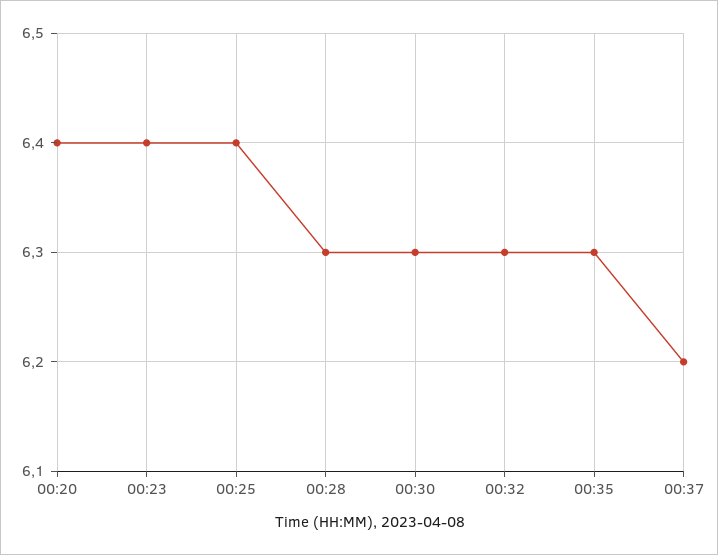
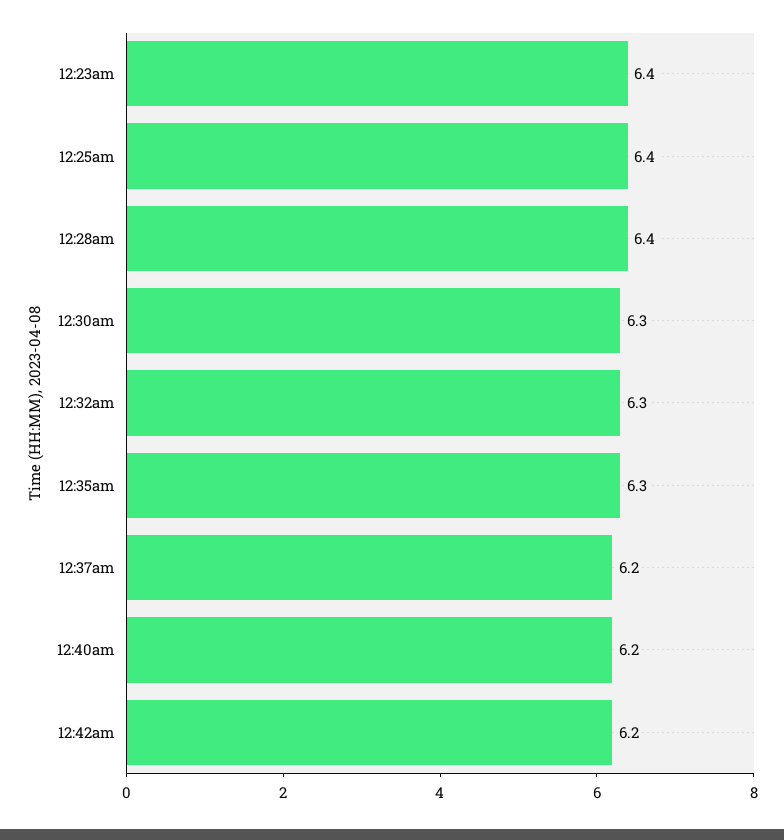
00:20: 6.4 -> none
00:28: 6.3 -> 6.4
12:40am: none -> 6.2
12:42am: none -> 6.2

